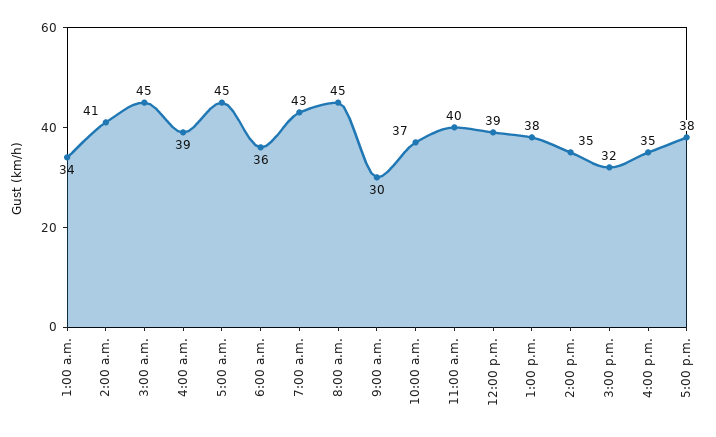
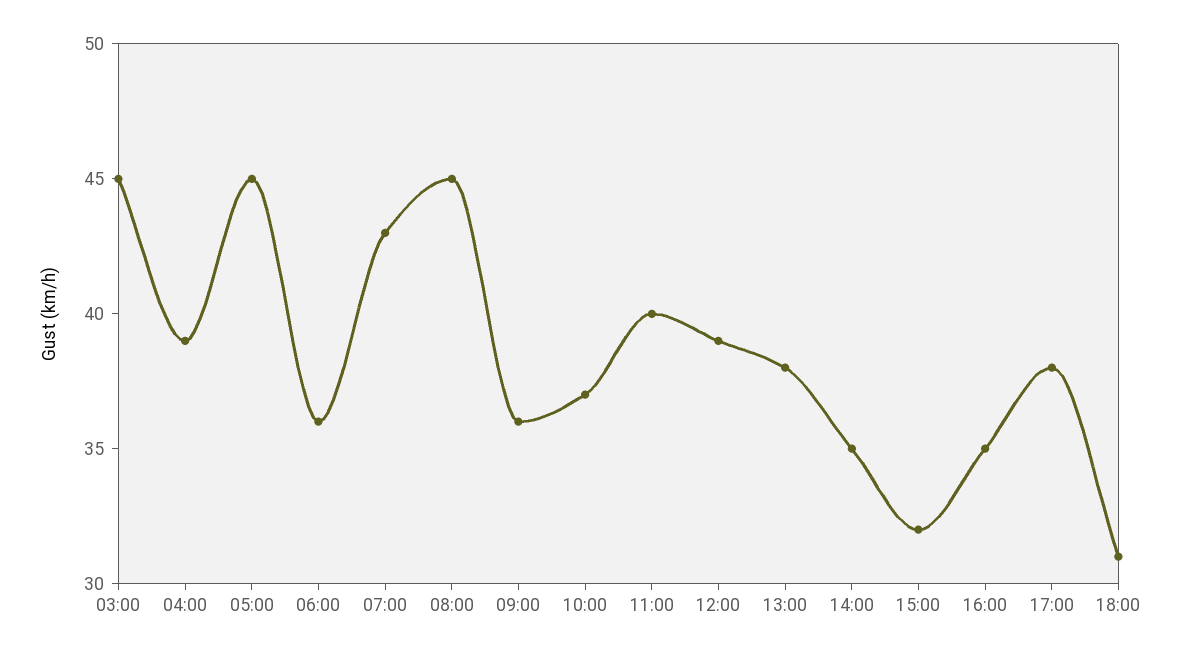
1:00 a.m.: 34 -> none
2:00 a.m.: 41 -> none
9:00 a.m.: 30 -> 36
18:00: none -> 31

